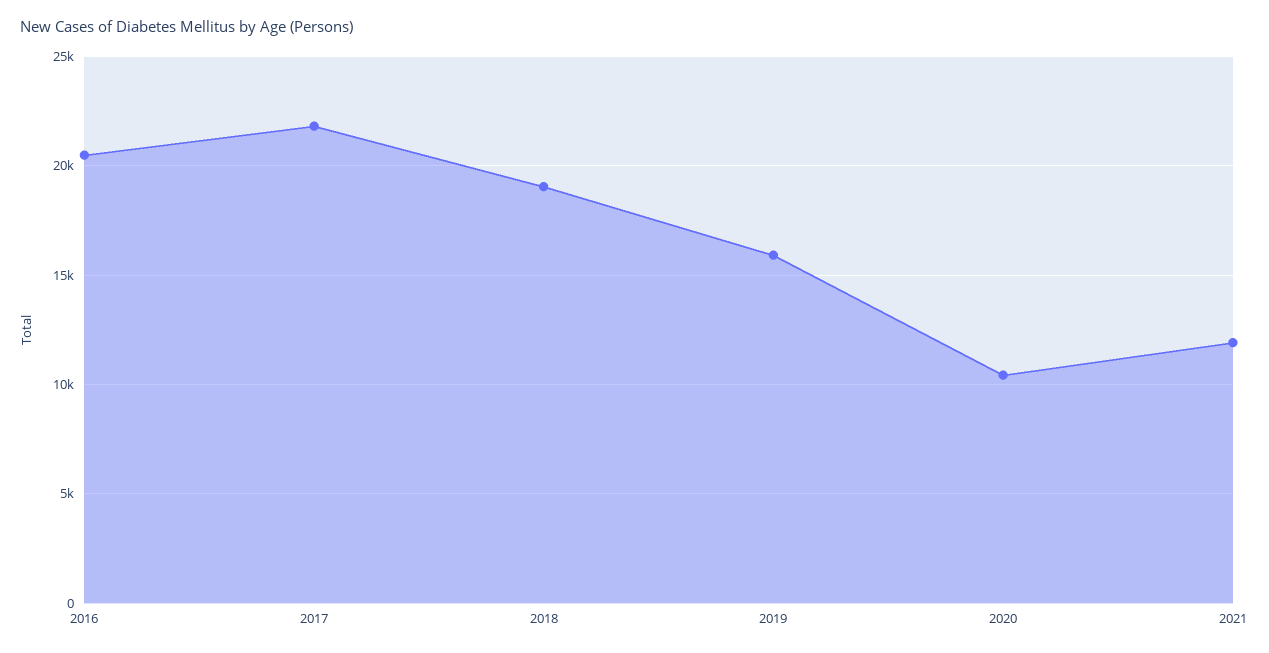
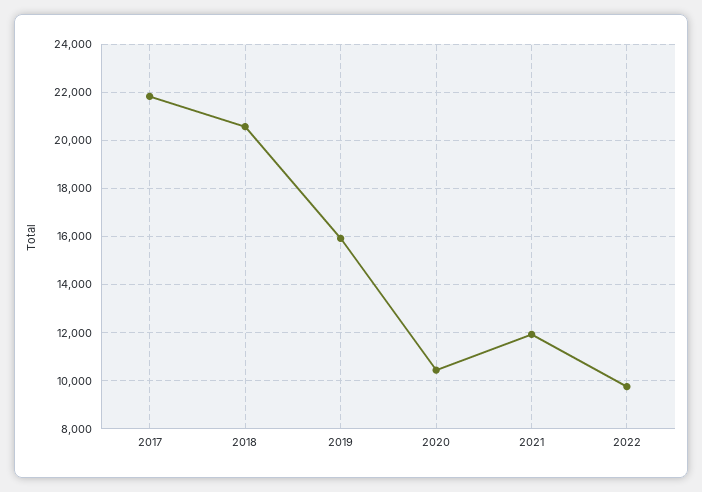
2016: 20500 -> none
2018: 19000 -> 20500
2022: none -> 9750

